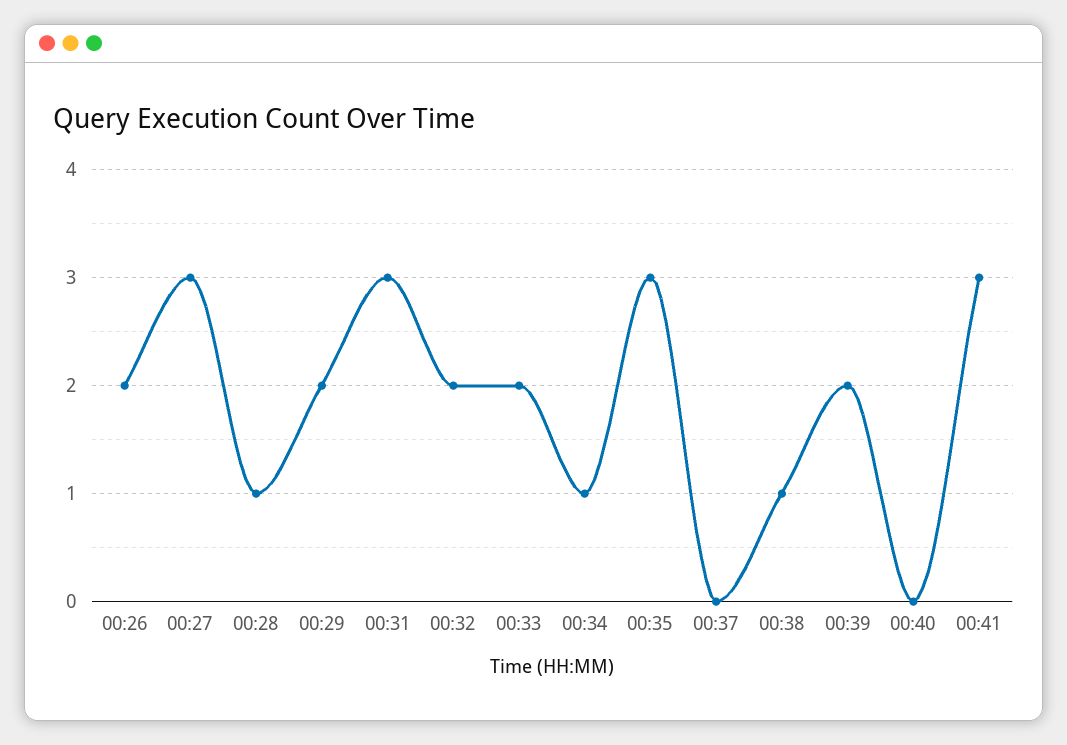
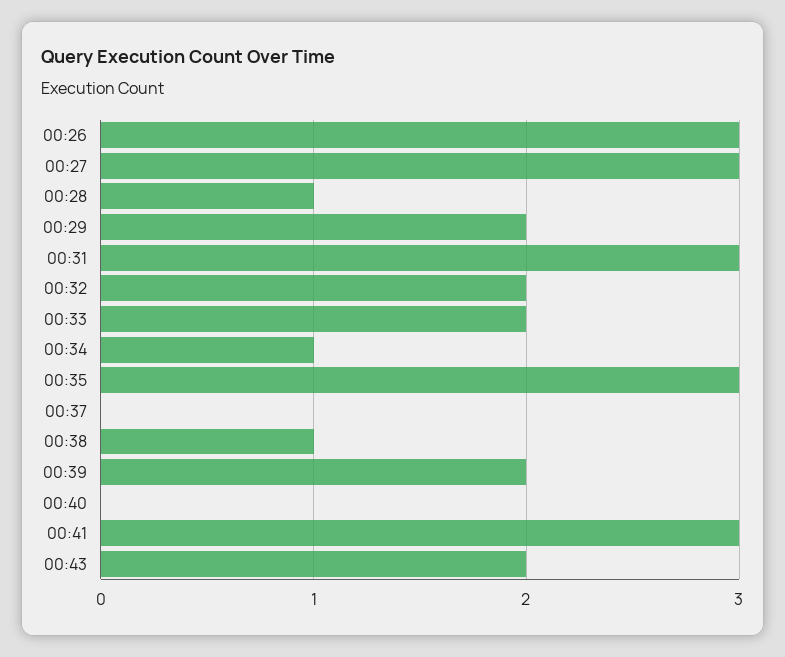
00:26: 2 -> 3
00:43: none -> 2

